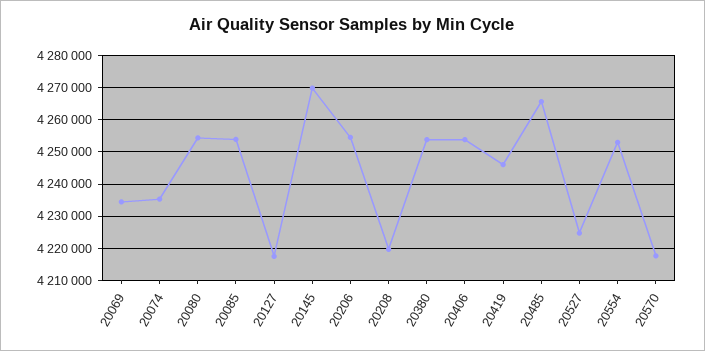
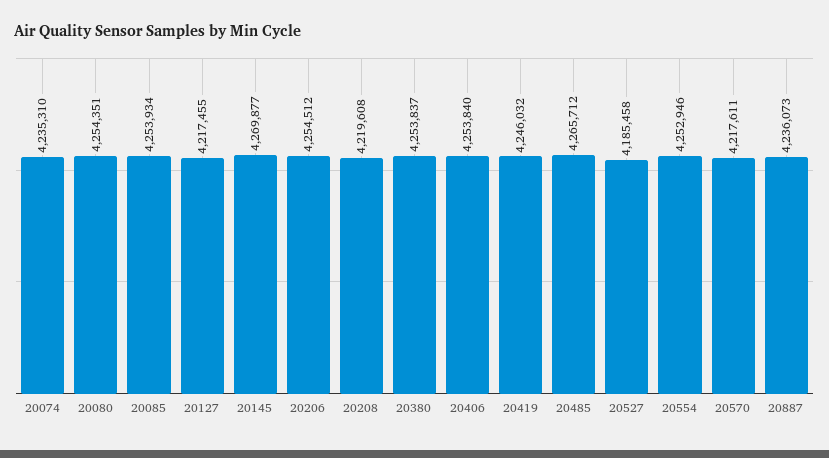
20069: 4234000 -> none
20527: 4224000 -> 4185458
20887: none -> 4236073

